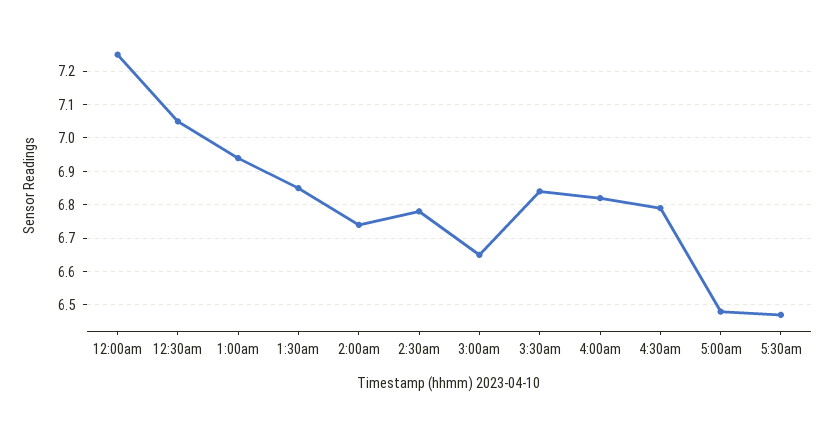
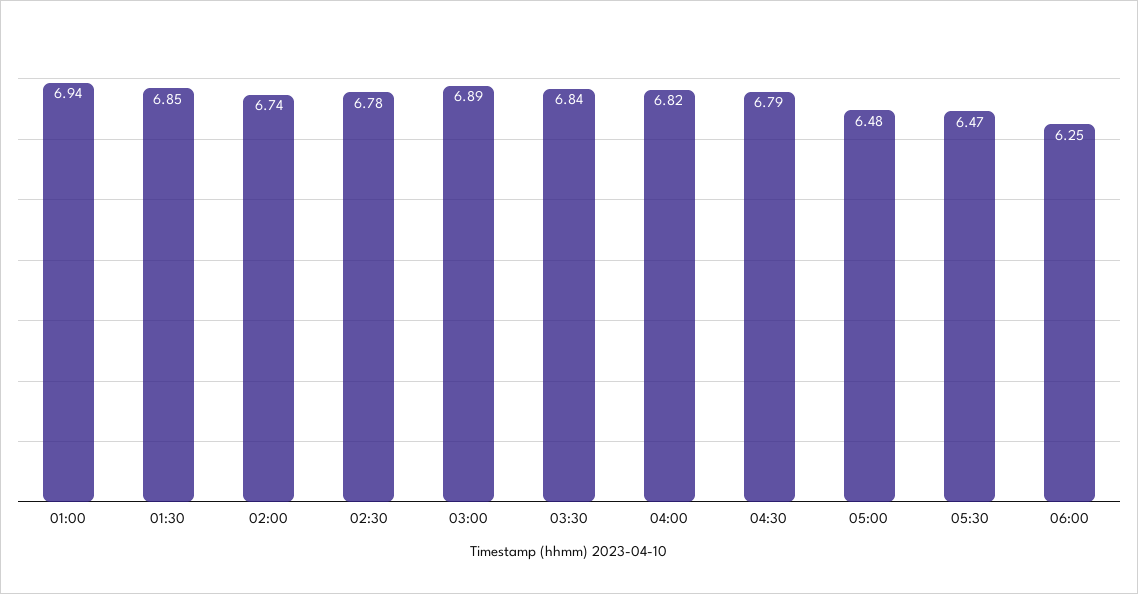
12:00am: 7.25 -> none
12:30am: 7.05 -> none
3:00am: 6.65 -> 6.89
06:00: none -> 6.25

